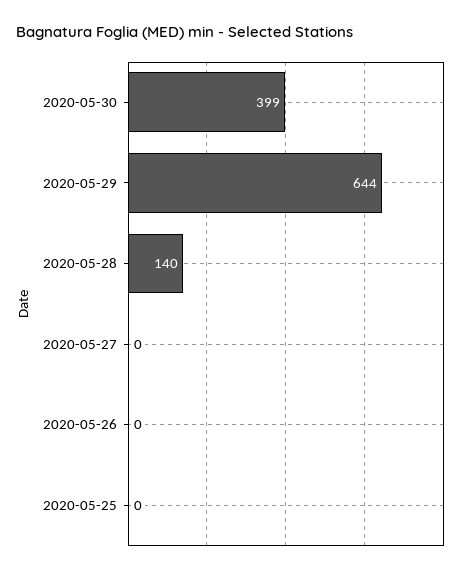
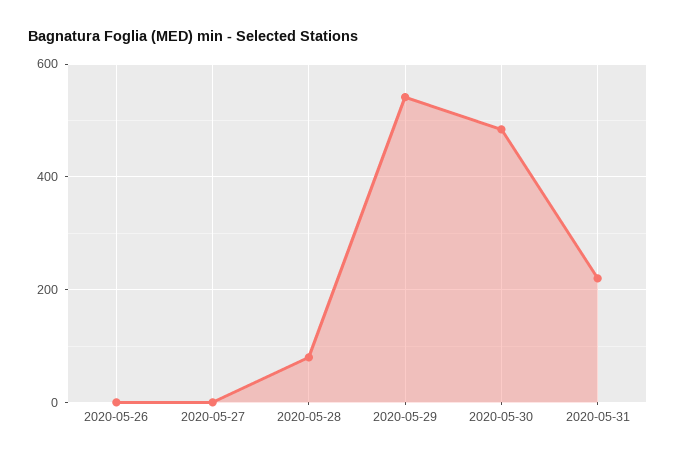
2020-05-30: 399 -> 480
2020-05-29: 644 -> 540
2020-05-28: 140 -> 80
2020-05-25: 0 -> none
2020-05-31: none -> 220

